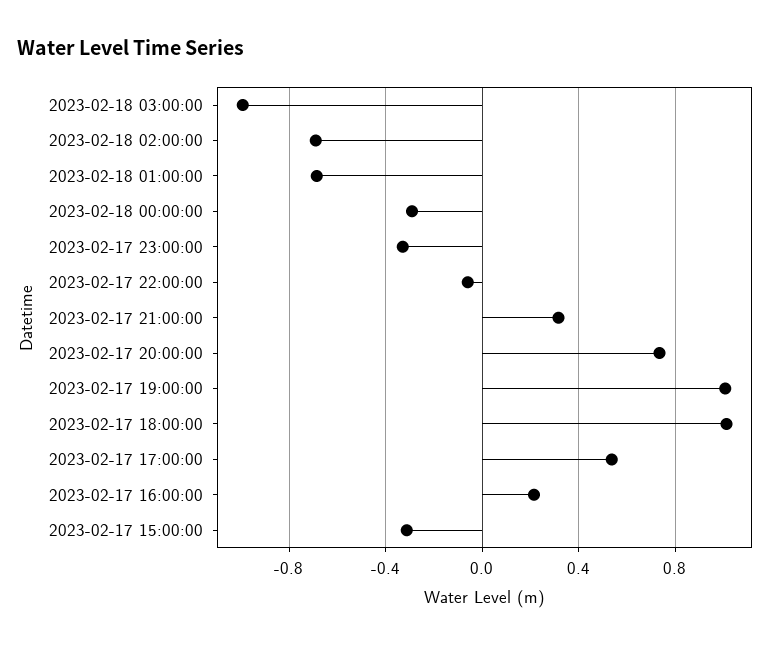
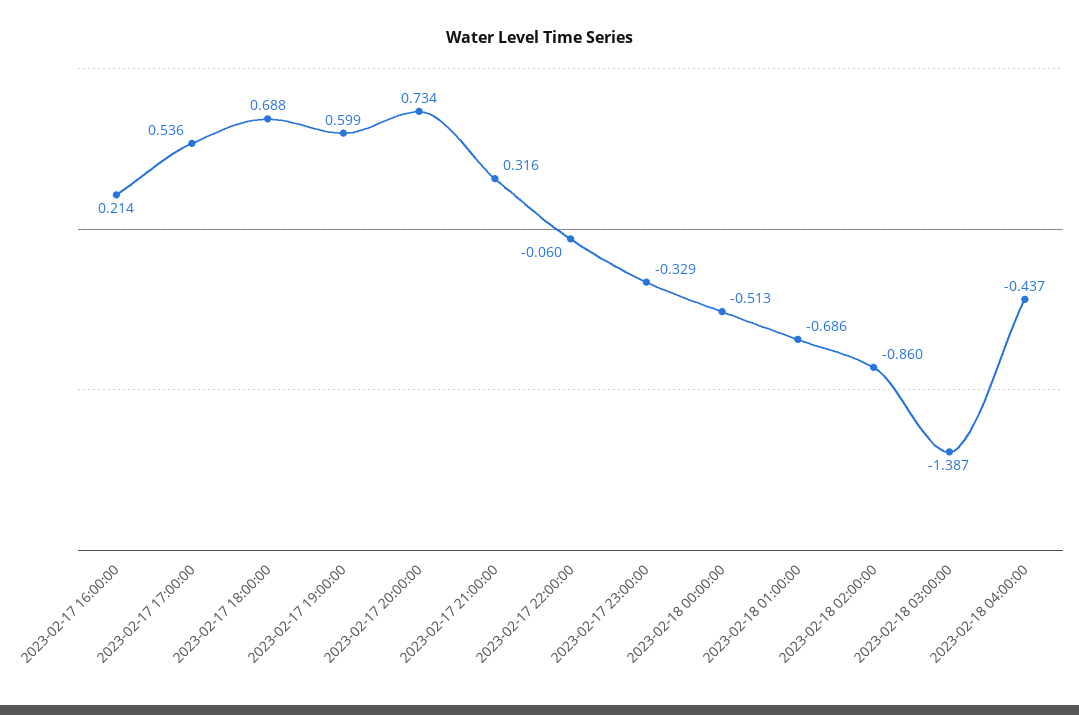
2023-02-18 03:00:00: -1 -> -1.387
2023-02-18 02:00:00: -0.7 -> -0.86
2023-02-18 00:00:00: -0.3 -> -0.513
2023-02-17 19:00:00: 1 -> 0.599
2023-02-17 18:00:00: 1 -> 0.688
2023-02-17 15:00:00: -0.3 -> none
2023-02-18 04:00:00: none -> -0.437

